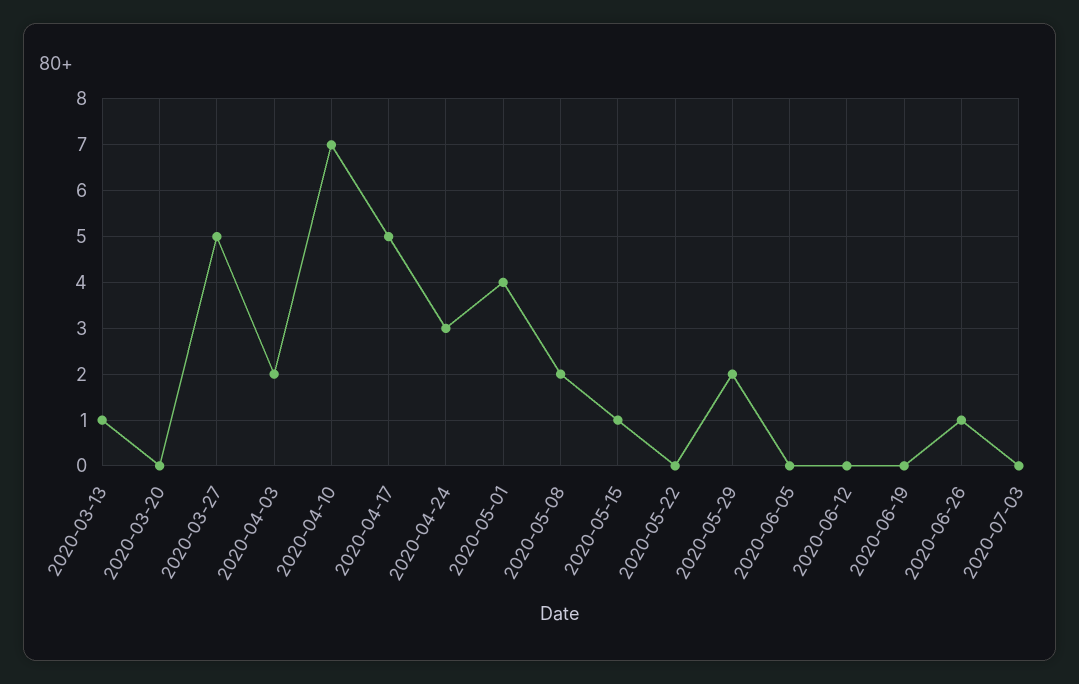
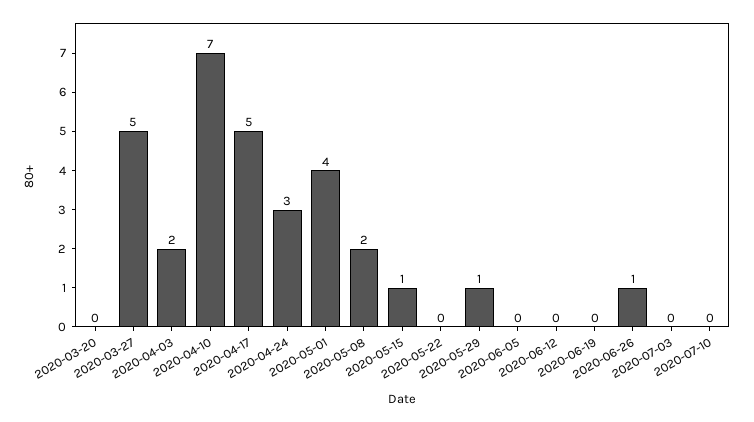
2020-03-13: 1 -> none
2020-05-29: 2 -> 1
2020-07-10: none -> 0

